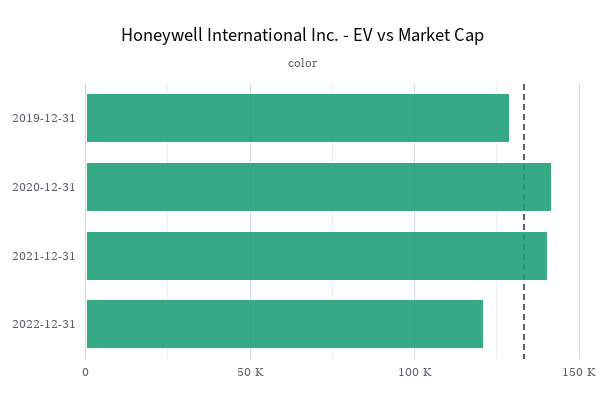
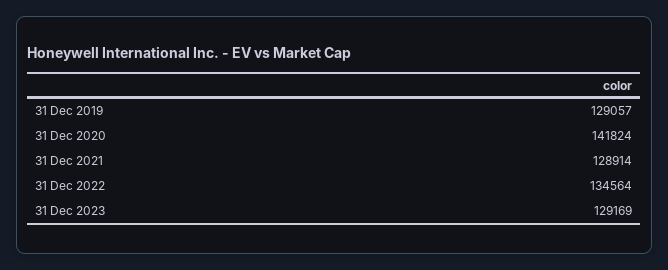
2021-12-31: 140000 -> 128914
2022-12-31: 120000 -> 134564
31 Dec 2023: none -> 129169

